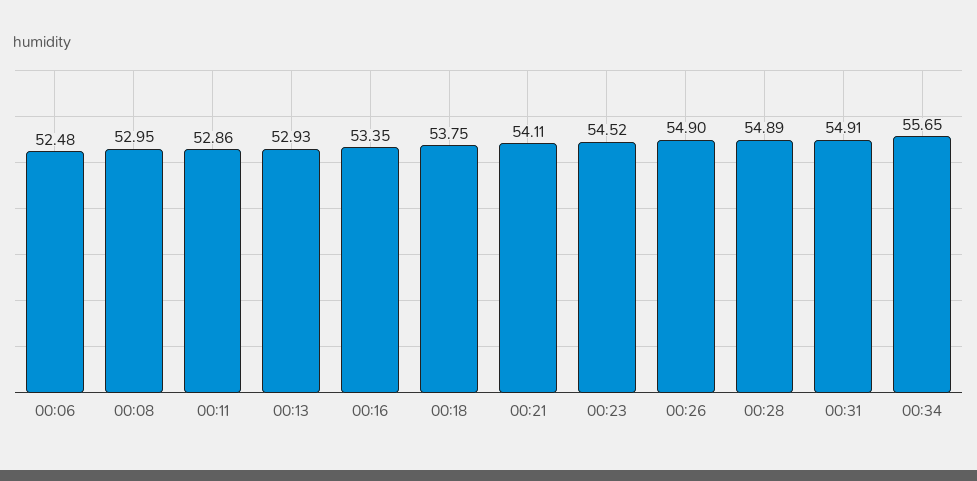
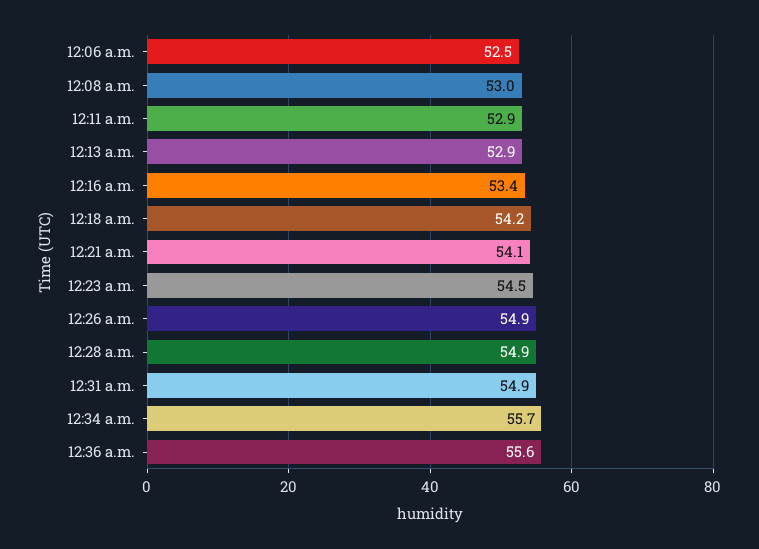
00:18: 53.75 -> 54.2
12:36 a.m.: none -> 55.6

